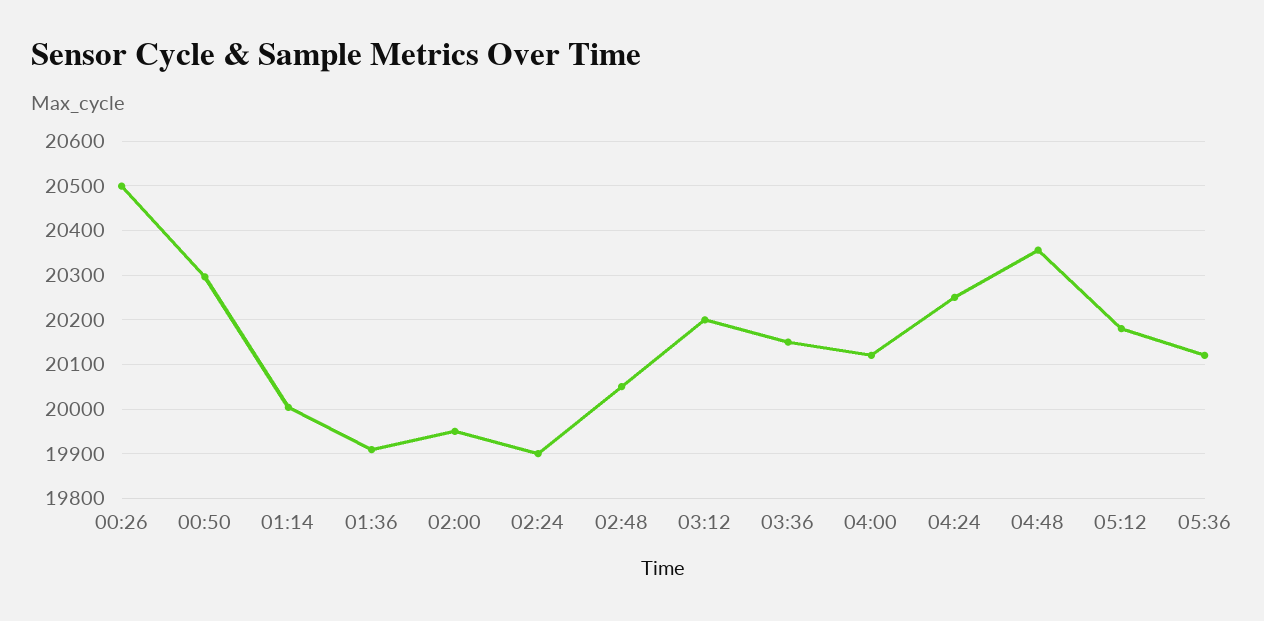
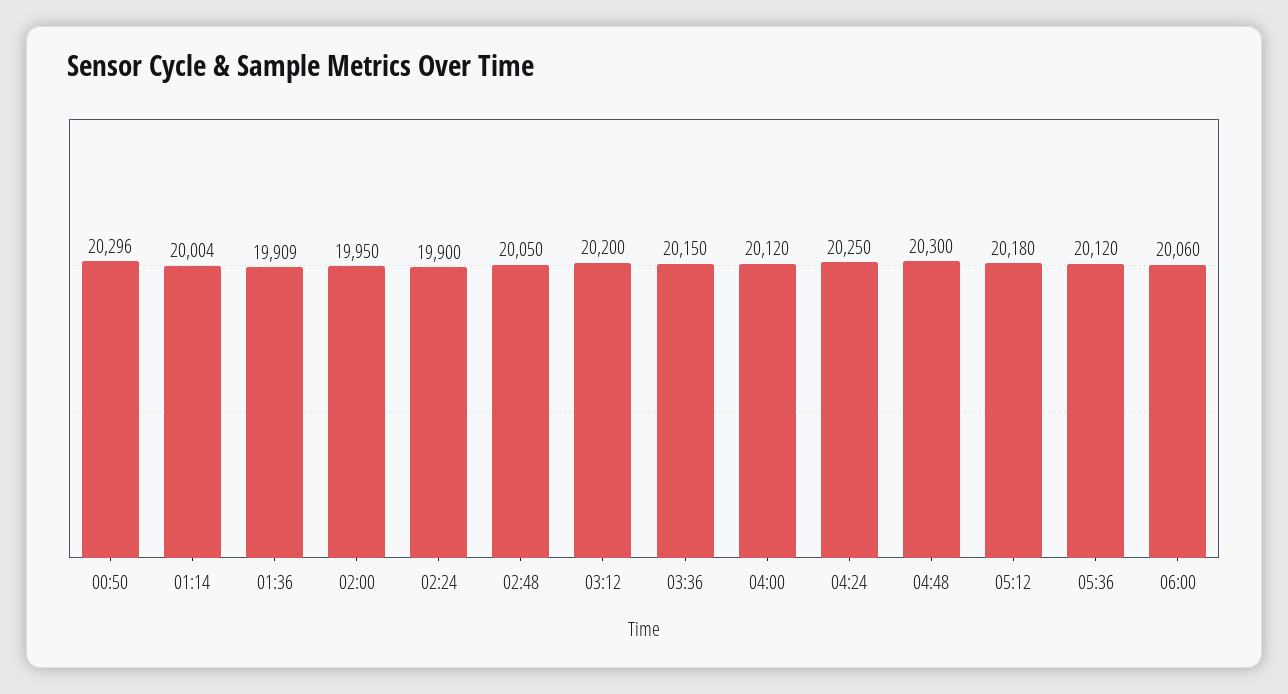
00:26: 20500 -> none
04:48: 20360 -> 20300
06:00: none -> 20060

